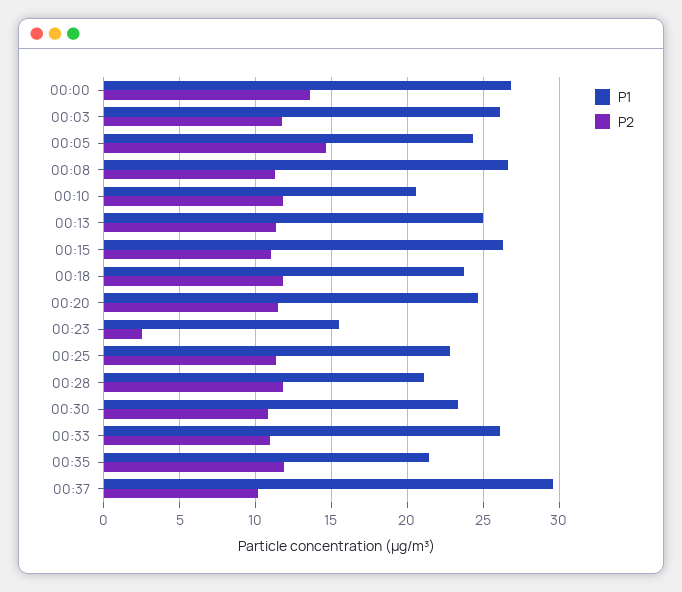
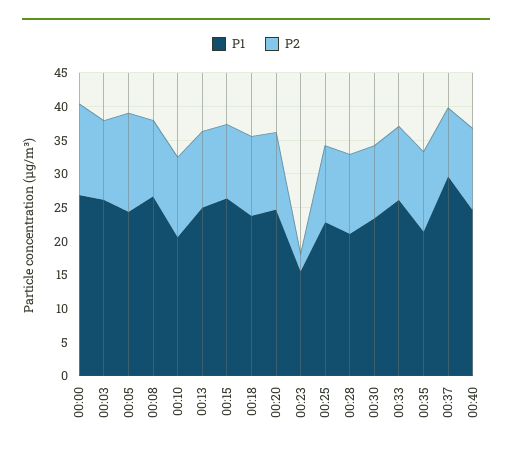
P1, 00:40: none -> 25
P2, 00:40: none -> 12.5

